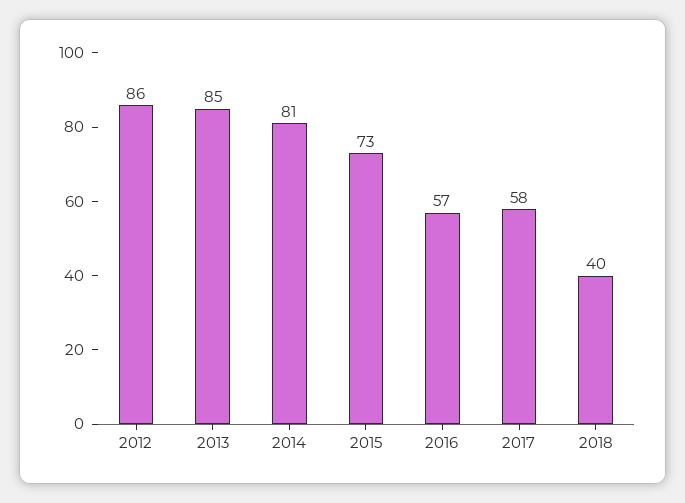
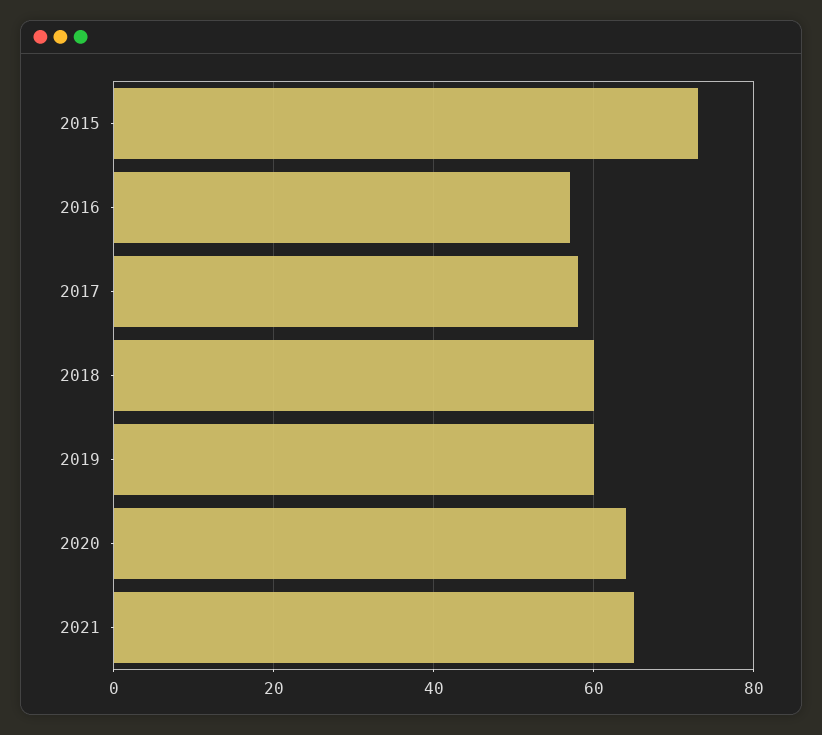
2012: 86 -> none
2013: 85 -> none
2014: 81 -> none
2018: 40 -> 60
2019: none -> 60
2020: none -> 65
2021: none -> 65

